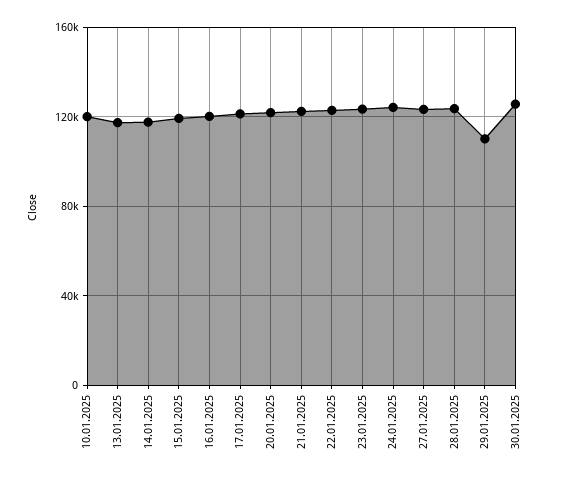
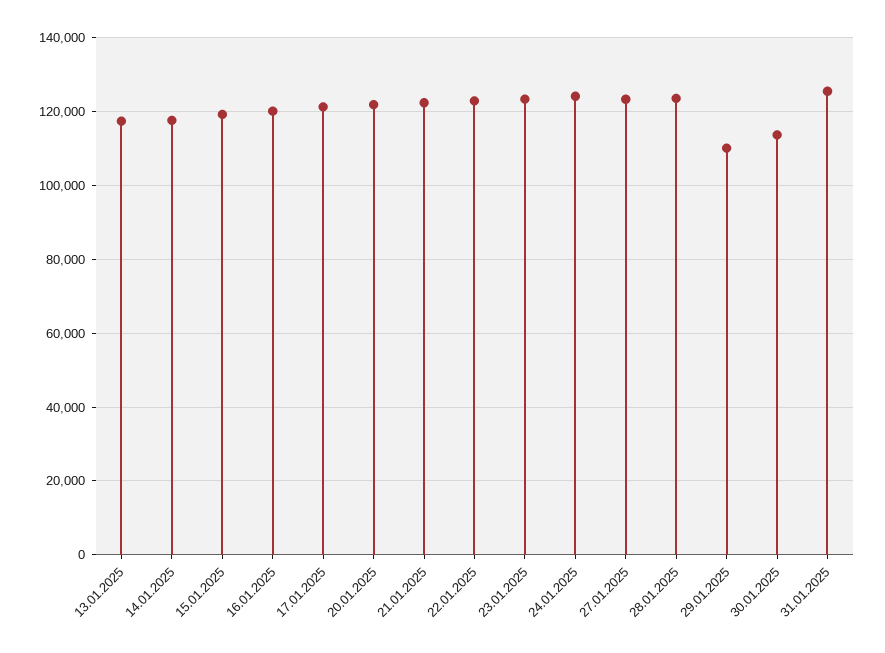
10.01.2025: 120000 -> none
30.01.2025: 125000 -> 114000
31.01.2025: none -> 126000

